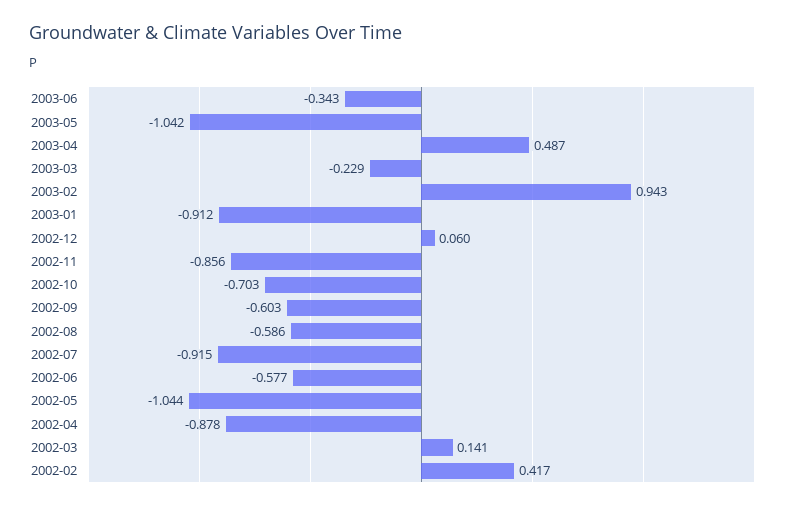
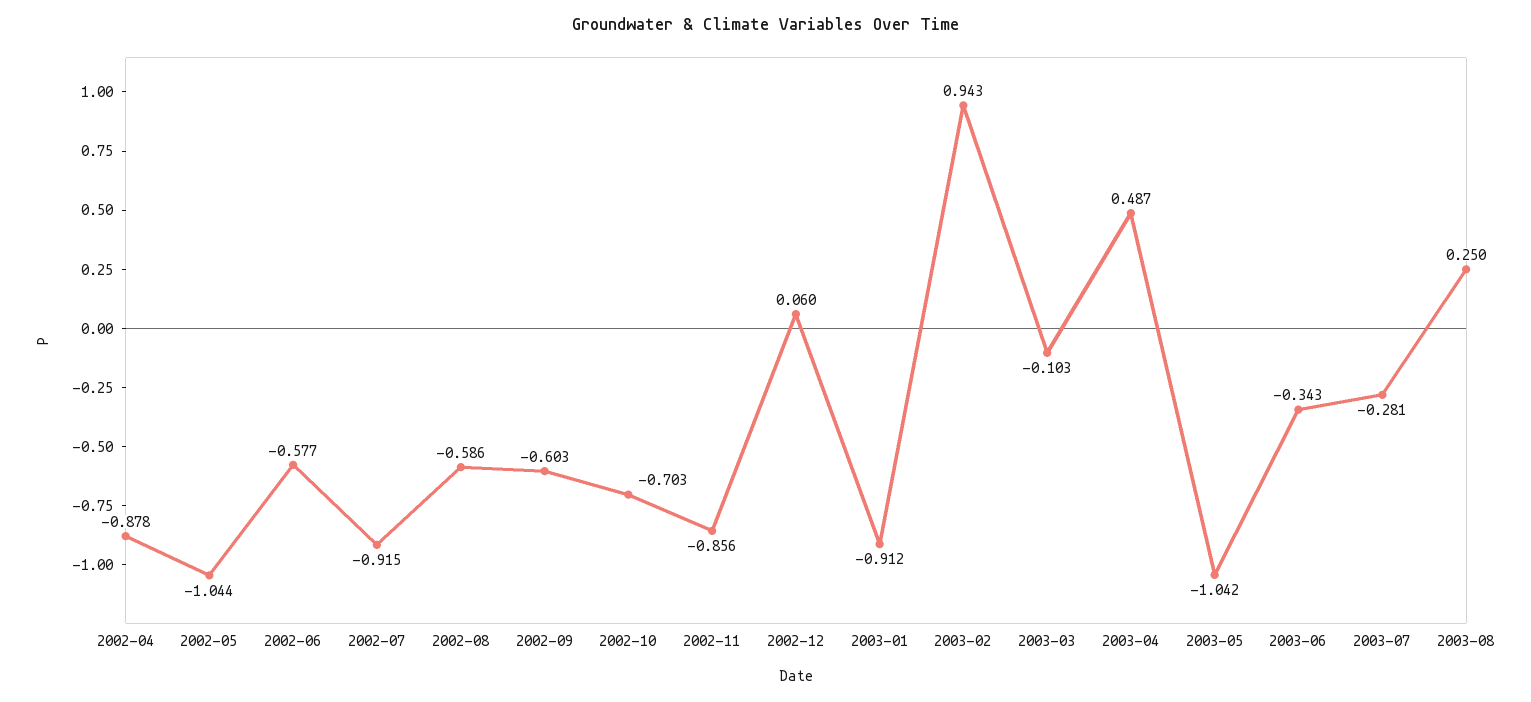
2003-03: -0.229 -> -0.103
2002-03: 0.141 -> none
2002-02: 0.417 -> none
2003-07: none -> -0.281
2003-08: none -> 0.25

